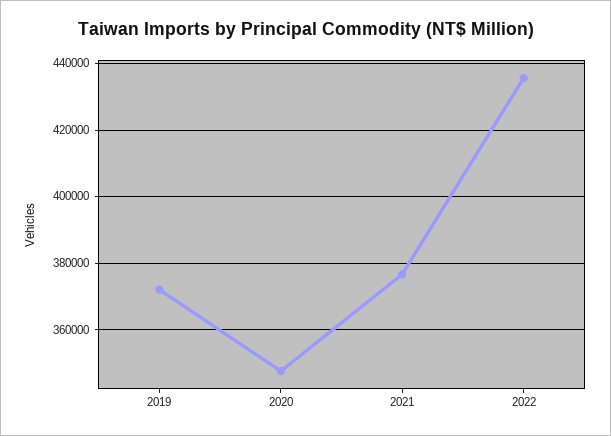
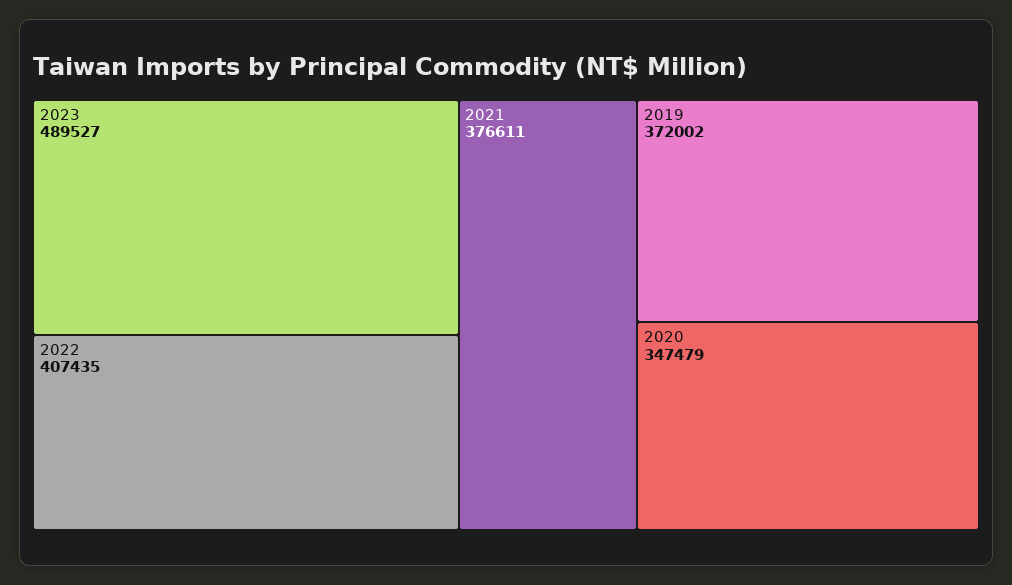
2022: 436000 -> 407435
2023: none -> 489527

